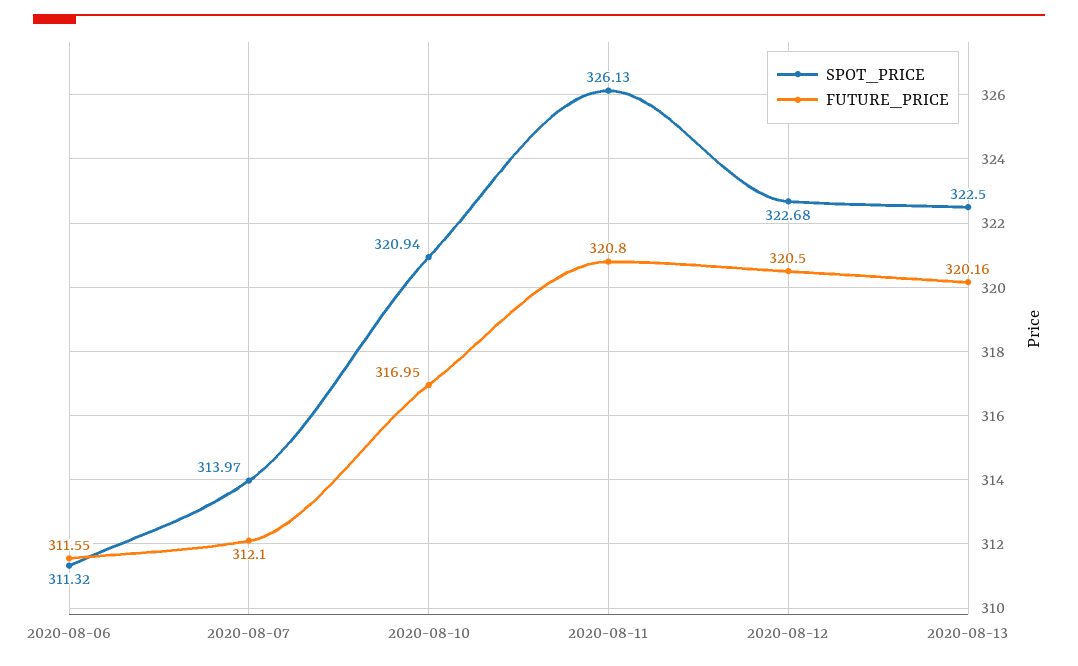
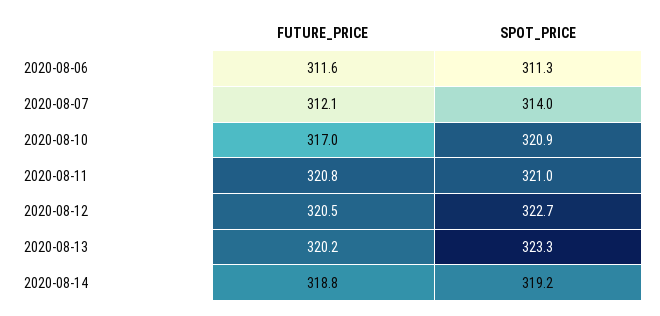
SPOT_PRICE, 2020-08-11: 326.13 -> 321
SPOT_PRICE, 2020-08-13: 322.5 -> 323.3
FUTURE_PRICE, 2020-08-14: none -> 318.8
SPOT_PRICE, 2020-08-14: none -> 319.2

